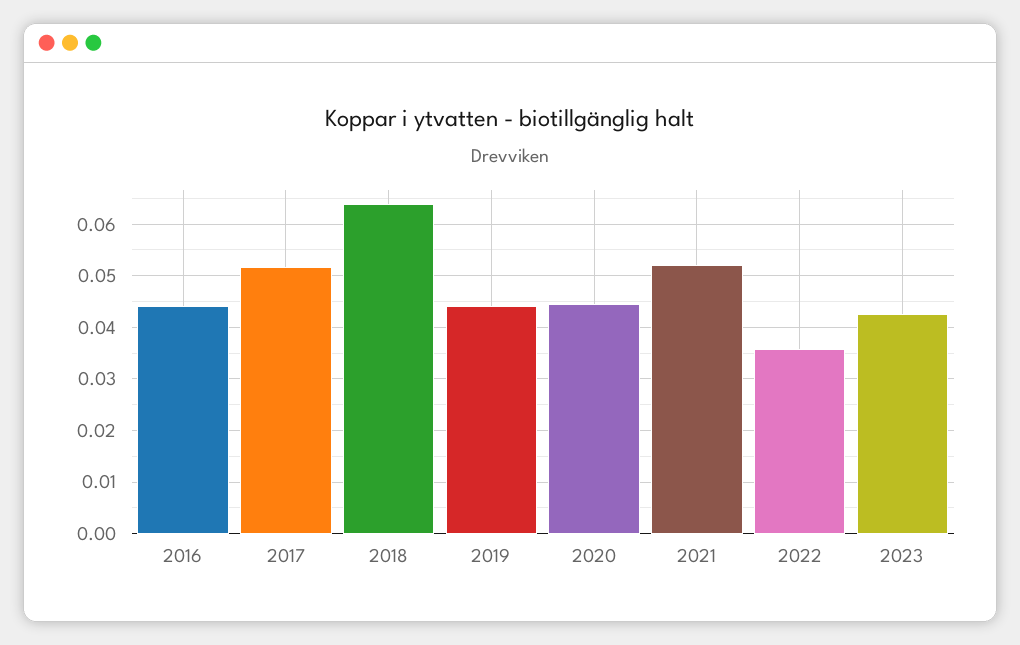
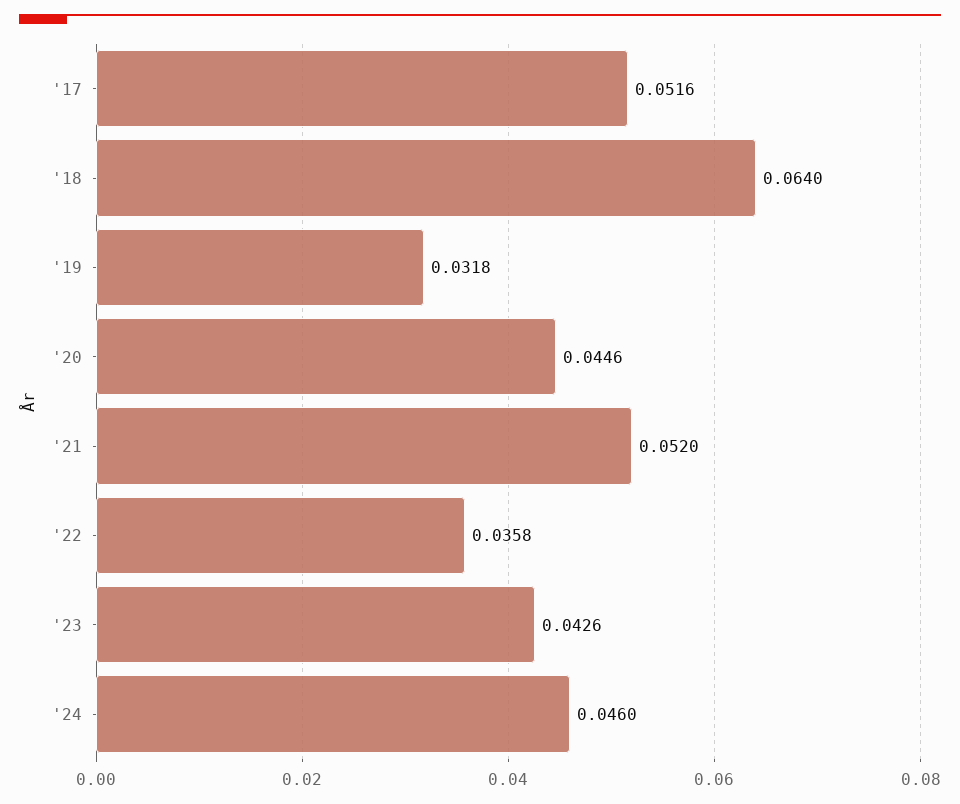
2016: 0.044 -> none
2019: 0.044 -> 0.0318
'24: none -> 0.046

